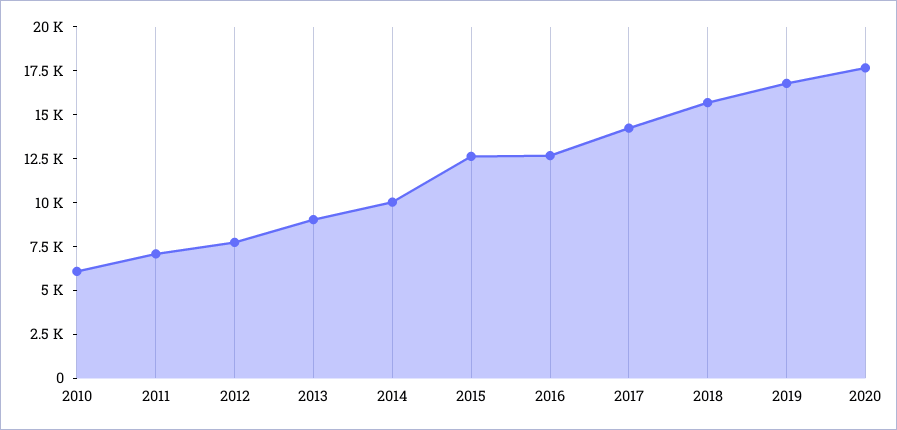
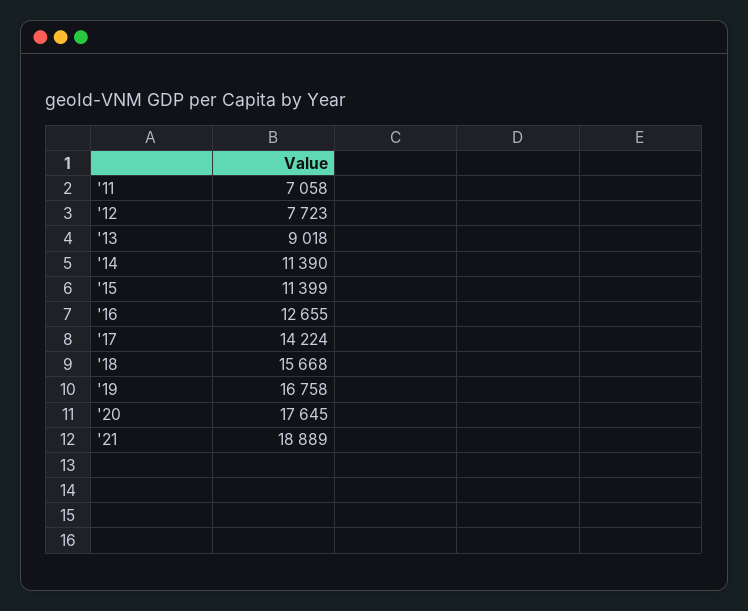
2010: 6000 -> none
2014: 10000 -> 11390
2015: 12500 -> 11399
'21: none -> 18889

